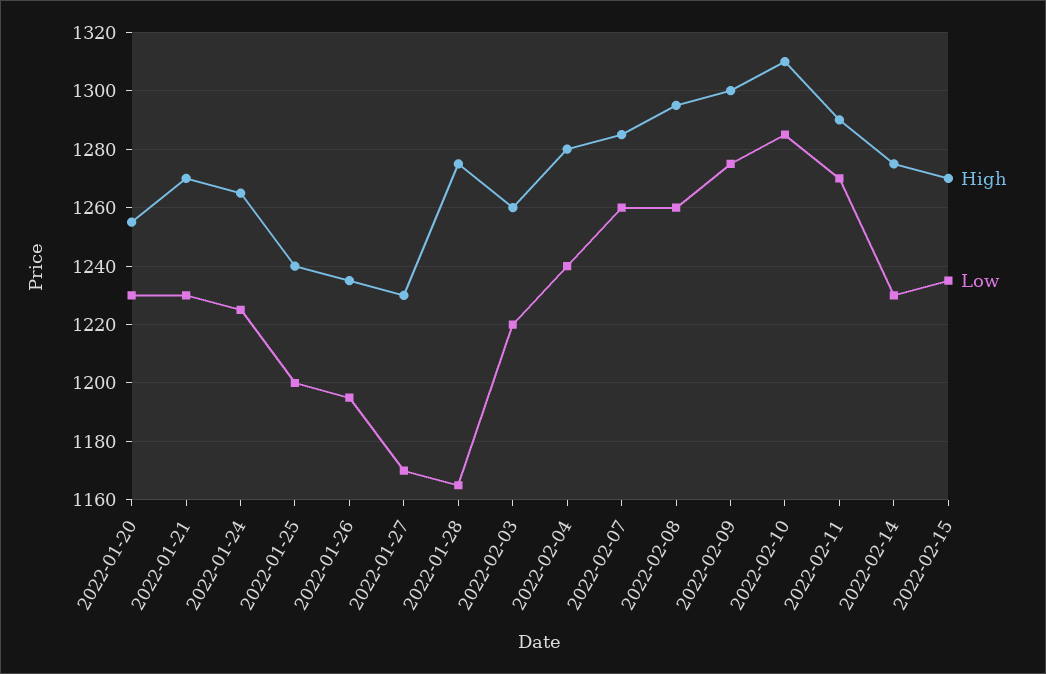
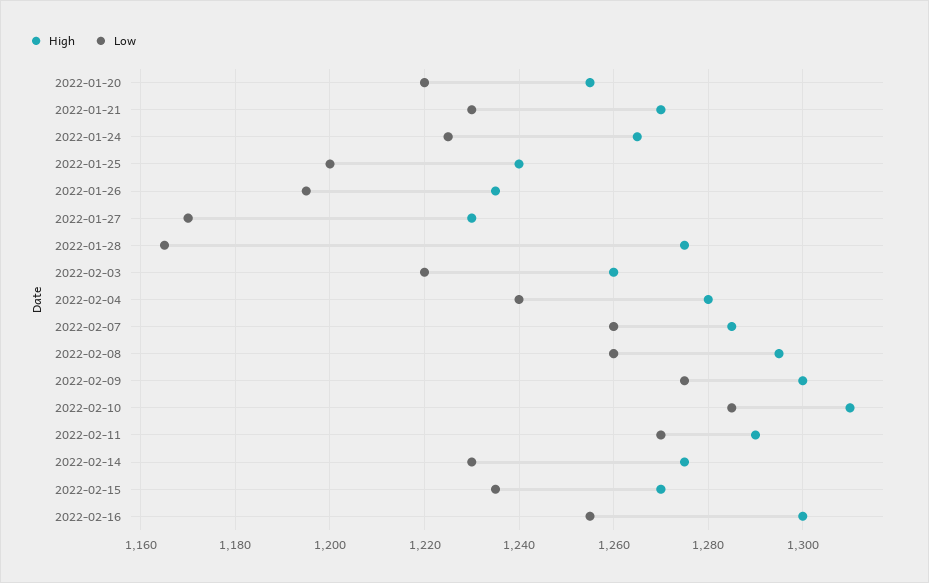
Low, 2022-01-20: 1230 -> 1220
High, 2022-02-16: none -> 1300
Low, 2022-02-16: none -> 1255

